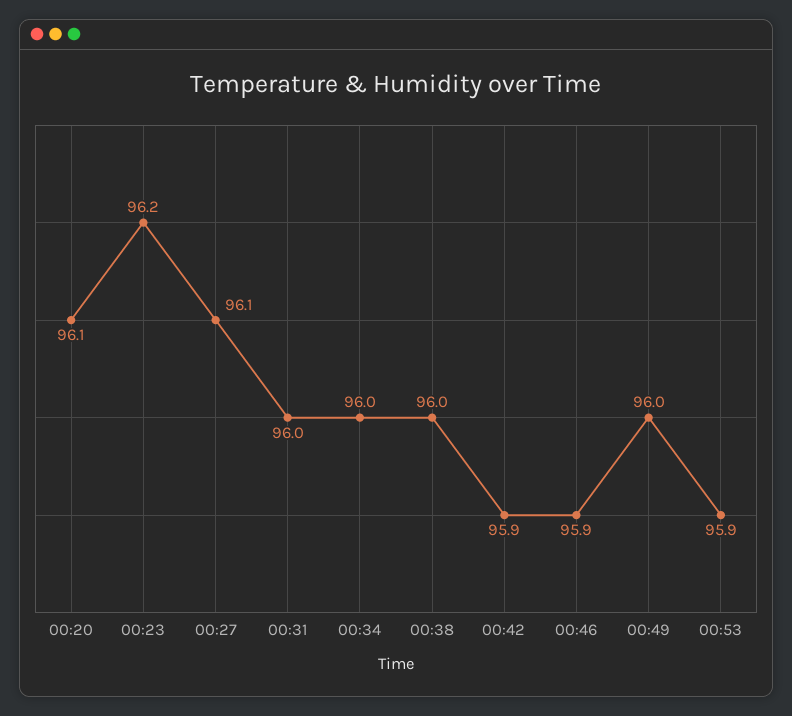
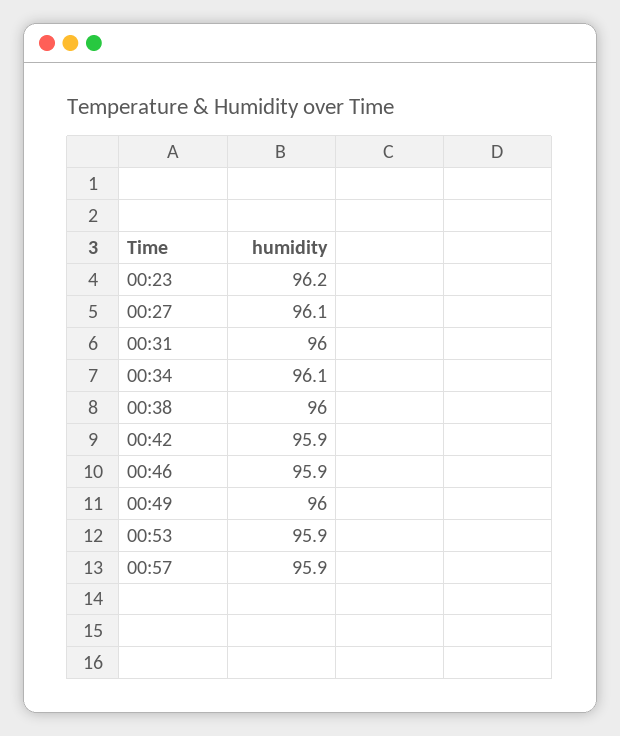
00:20: 96.1 -> none
00:34: 96 -> 96.1
00:57: none -> 95.9

